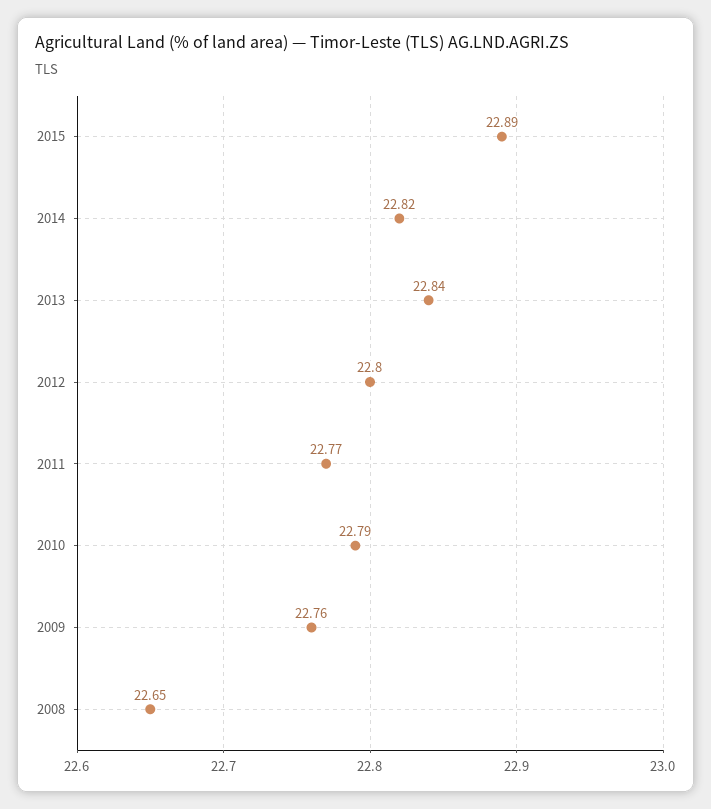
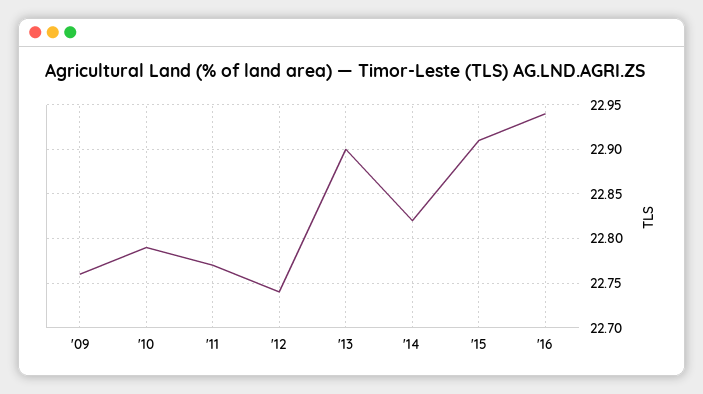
2015: 22.89 -> 22.91
2013: 22.84 -> 22.9
2012: 22.8 -> 22.74
2008: 22.65 -> none
'16: none -> 22.94

